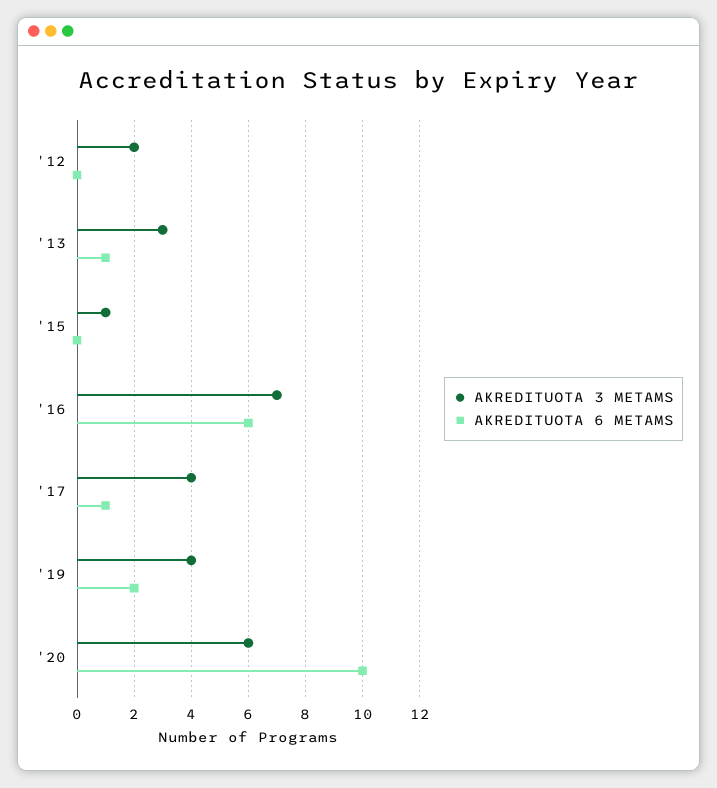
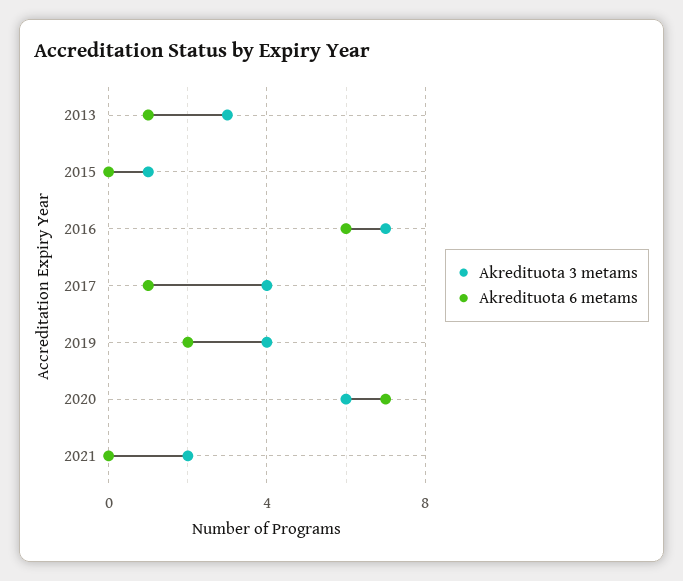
AKREDITUOTA 3 METAMS, '12: 2 -> none
AKREDITUOTA 6 METAMS, '12: 0 -> none
AKREDITUOTA 6 METAMS, '20: 10 -> 7
AKREDITUOTA 3 METAMS, 2021: none -> 2
AKREDITUOTA 6 METAMS, 2021: none -> 0

